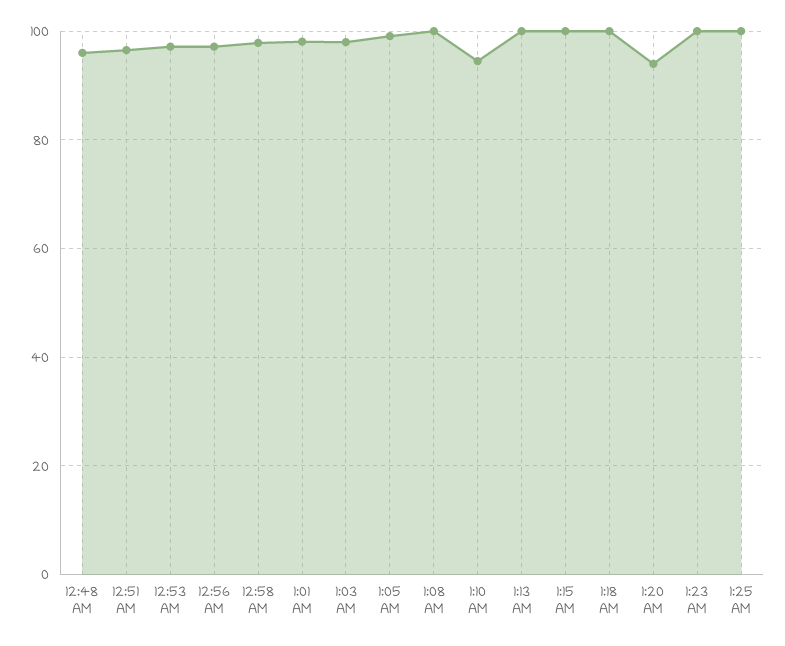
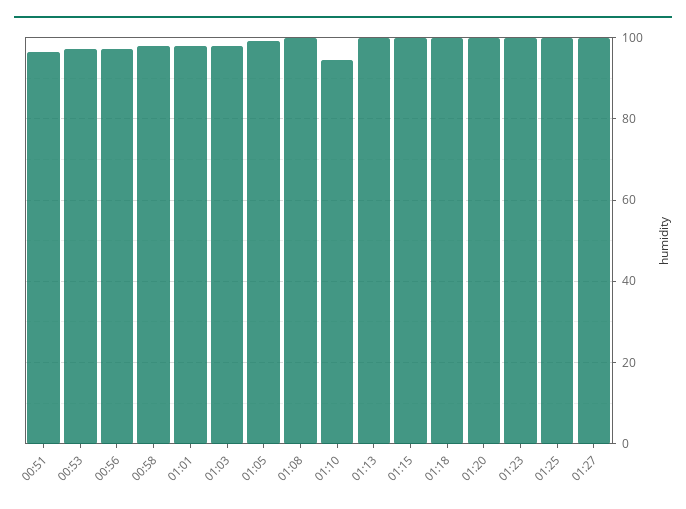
12:48 AM: 96 -> none
1:20 AM: 94 -> 100
01:27: none -> 100

